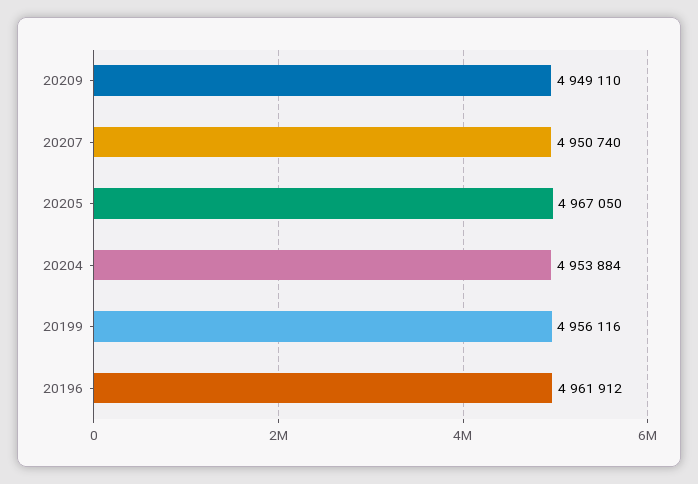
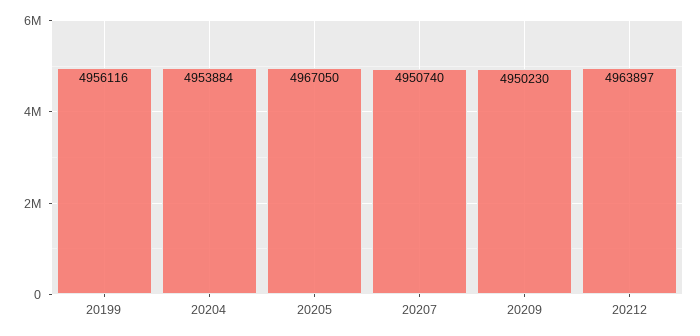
20209: 4949110 -> 4950230
20196: 4961912 -> none
20212: none -> 4963897

